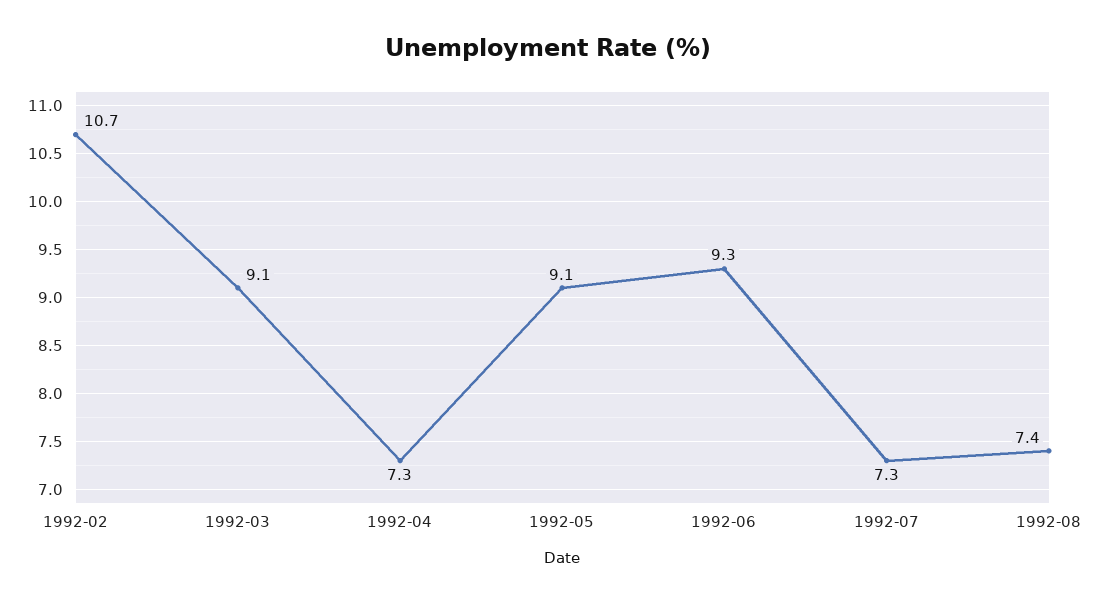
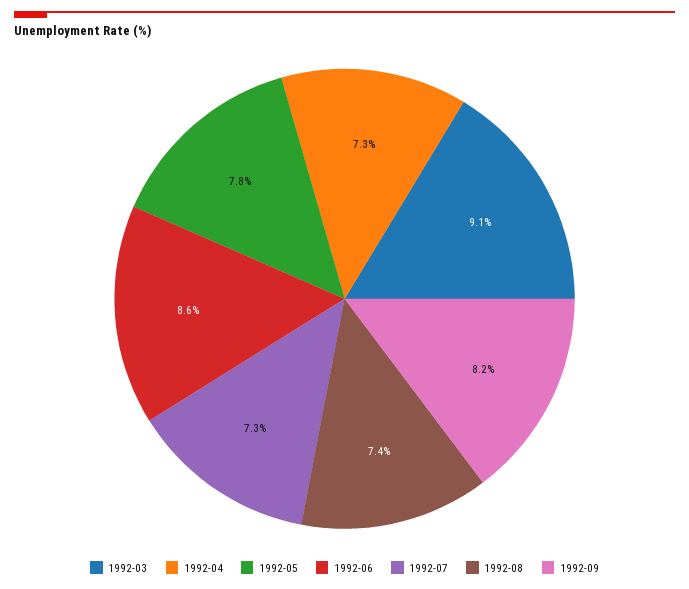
1992-02: 10.7 -> none
1992-05: 9.1 -> 7.8
1992-06: 9.3 -> 8.6
1992-09: none -> 8.2

